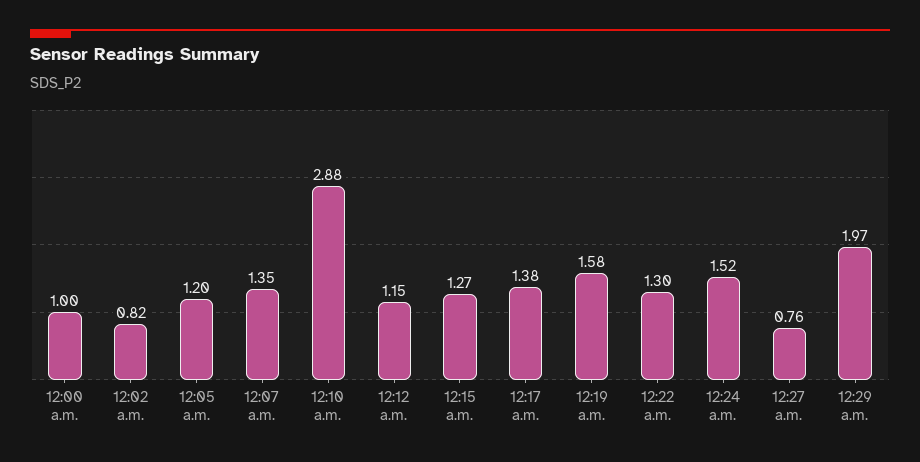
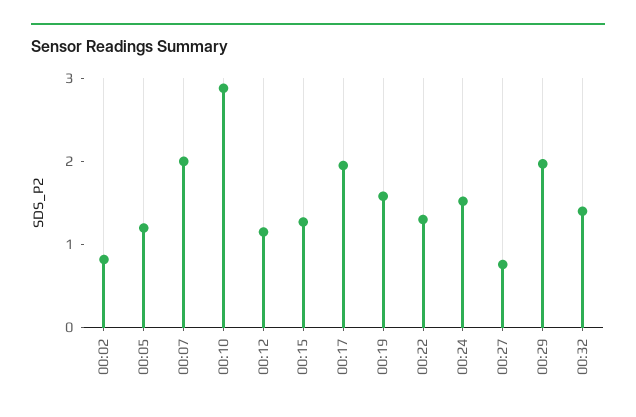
12:00 a.m.: 1 -> none
12:07 a.m.: 1.35 -> 2
12:17 a.m.: 1.38 -> 2
00:32: none -> 1.4

